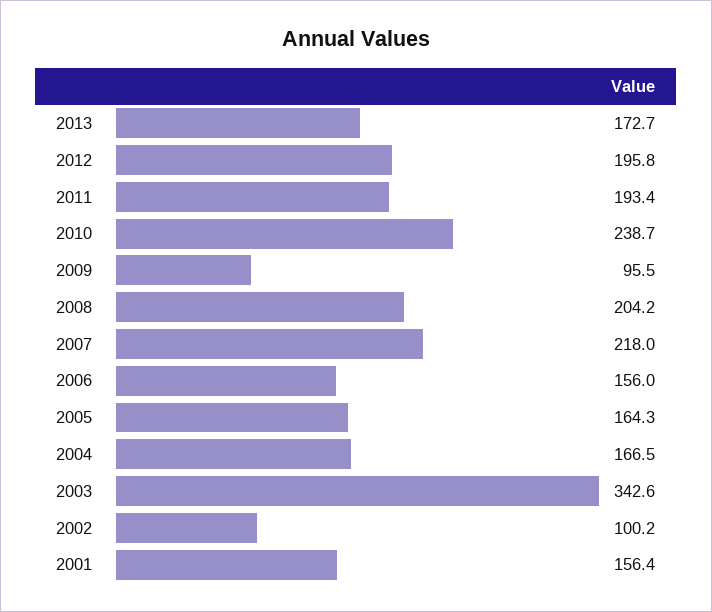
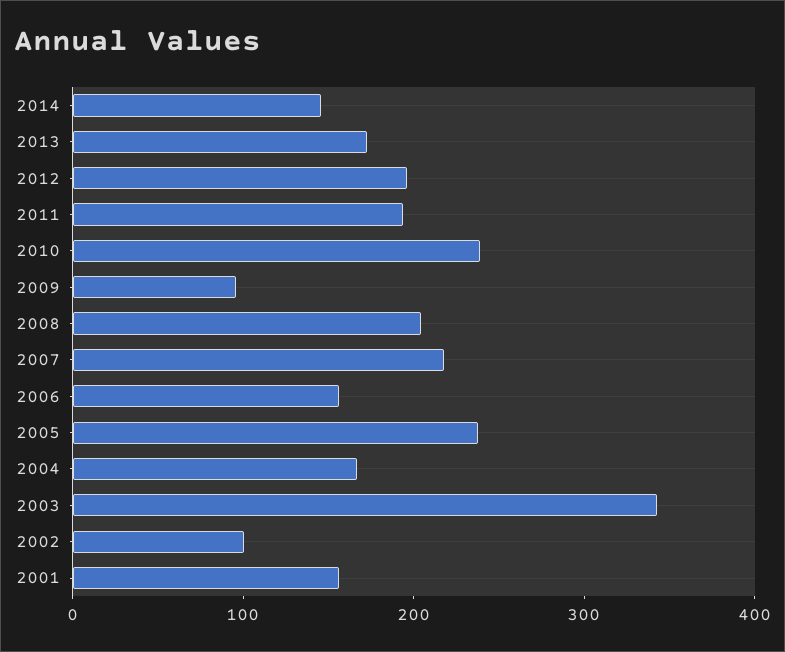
2005: 164.3 -> 240
2014: none -> 140

